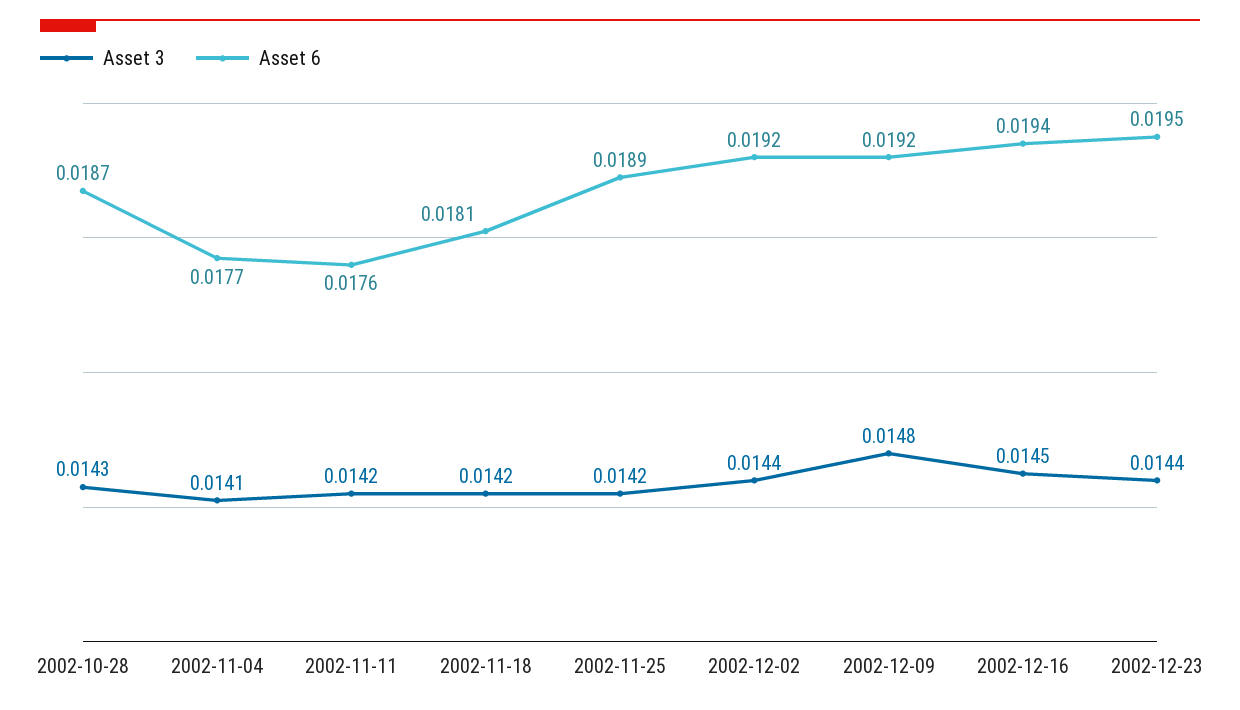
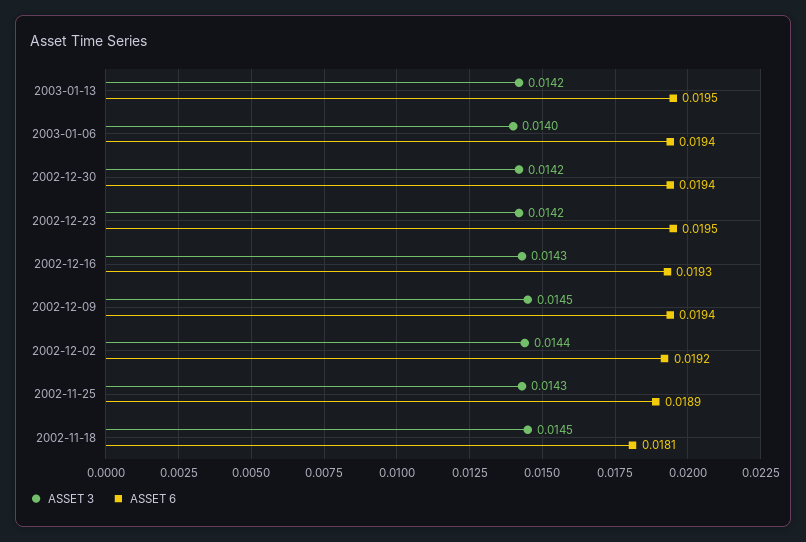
Asset 3, 2002-10-28: 0.0143 -> none
Asset 6, 2002-10-28: 0.0187 -> none
Asset 3, 2002-11-04: 0.0141 -> none
Asset 6, 2002-11-04: 0.0177 -> none
Asset 3, 2002-11-11: 0.0142 -> none
Asset 6, 2002-11-11: 0.0176 -> none
Asset 3, 2002-11-18: 0.0142 -> 0.0145
Asset 3, 2002-11-25: 0.0142 -> 0.0143
Asset 3, 2002-12-09: 0.0148 -> 0.0145
Asset 6, 2002-12-09: 0.0192 -> 0.0194
Asset 3, 2002-12-16: 0.0145 -> 0.0143
Asset 6, 2002-12-16: 0.0194 -> 0.0193
Asset 3, 2002-12-23: 0.0144 -> 0.0142
Asset 3, 2003-01-13: none -> 0.0142
Asset 6, 2003-01-13: none -> 0.0195
Asset 3, 2003-01-06: none -> 0.014
Asset 6, 2003-01-06: none -> 0.0194
Asset 3, 2002-12-30: none -> 0.0142
Asset 6, 2002-12-30: none -> 0.0194

